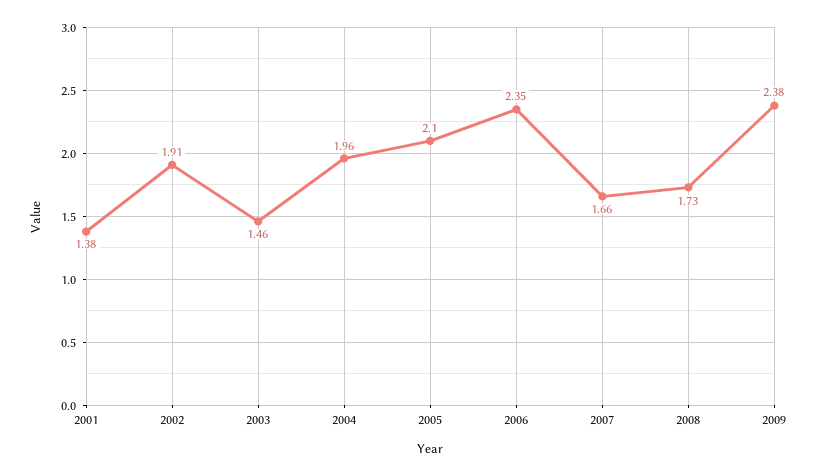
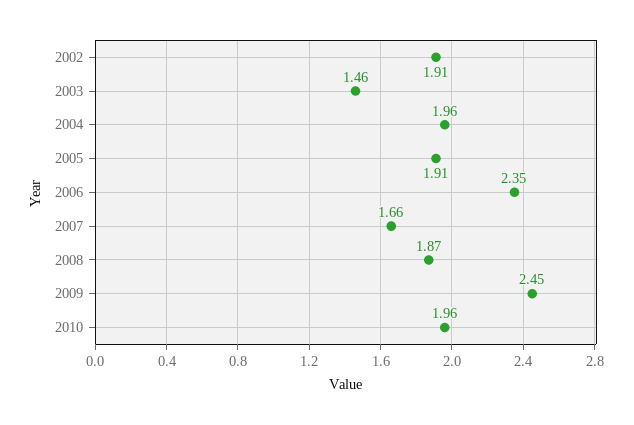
2001: 1.38 -> none
2005: 2.1 -> 1.91
2008: 1.73 -> 1.87
2009: 2.38 -> 2.45
2010: none -> 1.96

